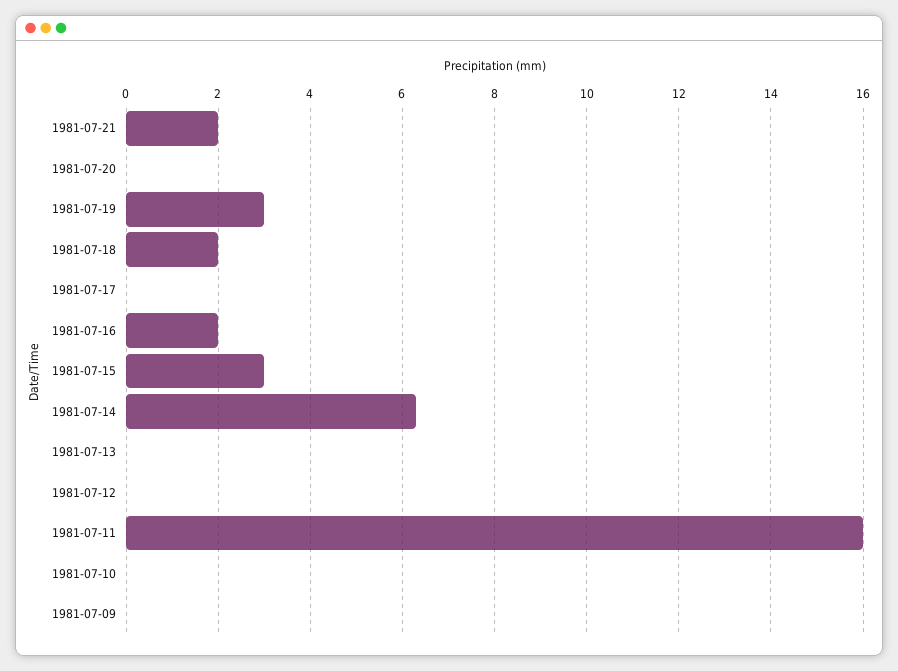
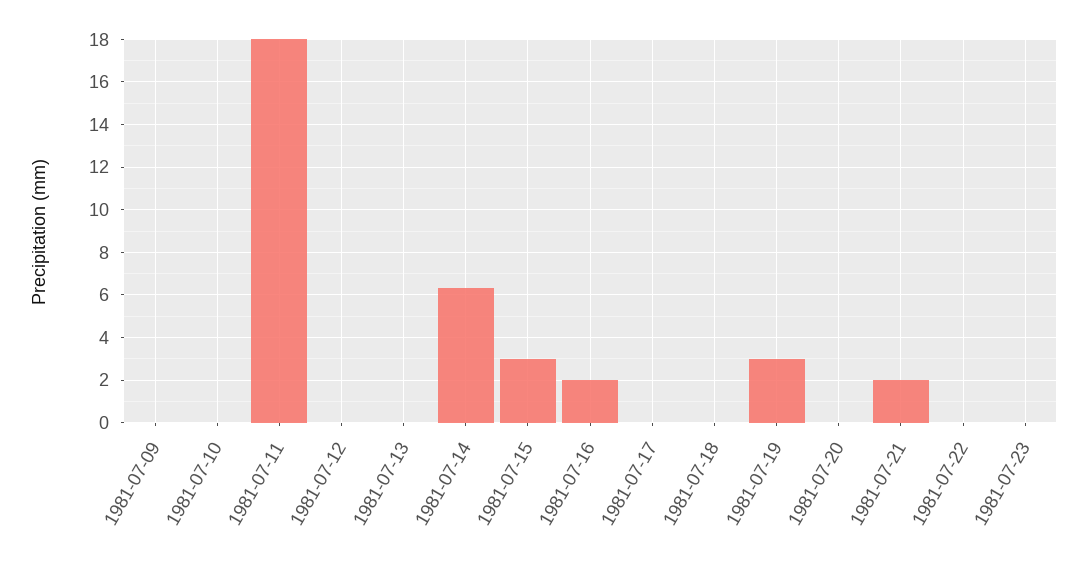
1981-07-18: 2 -> 0
1981-07-11: 16 -> 18
1981-07-22: none -> 0
1981-07-23: none -> 0

